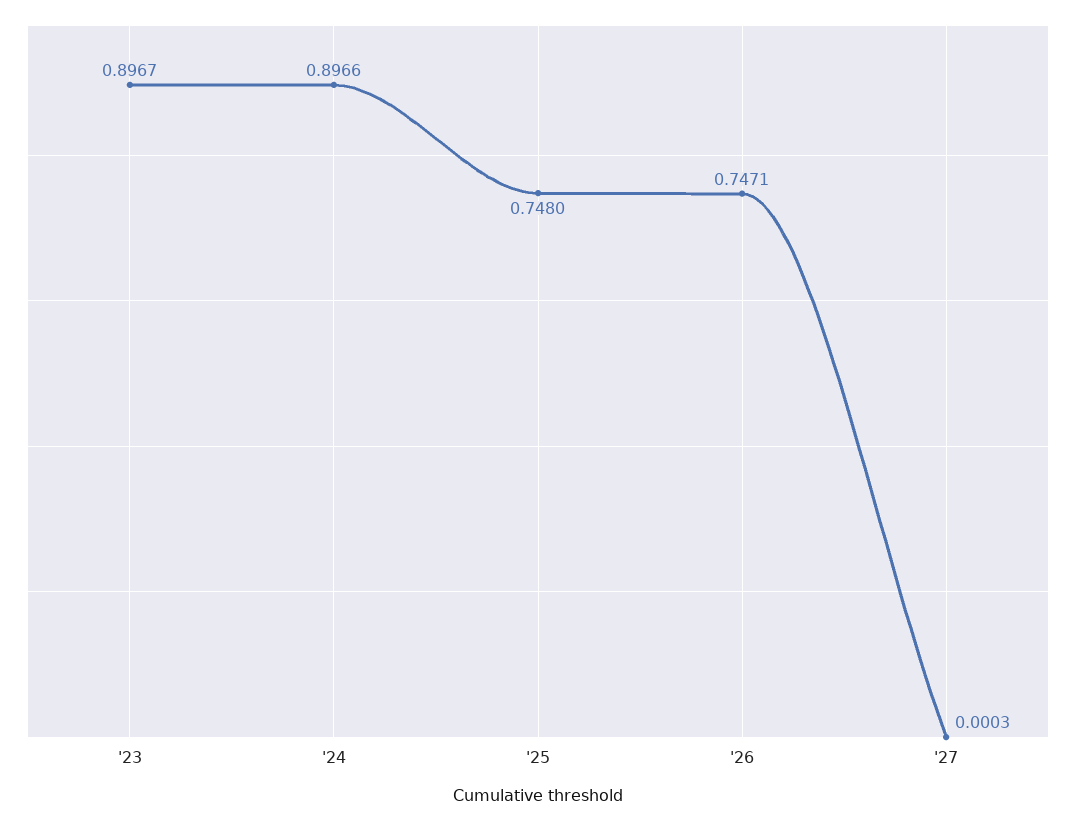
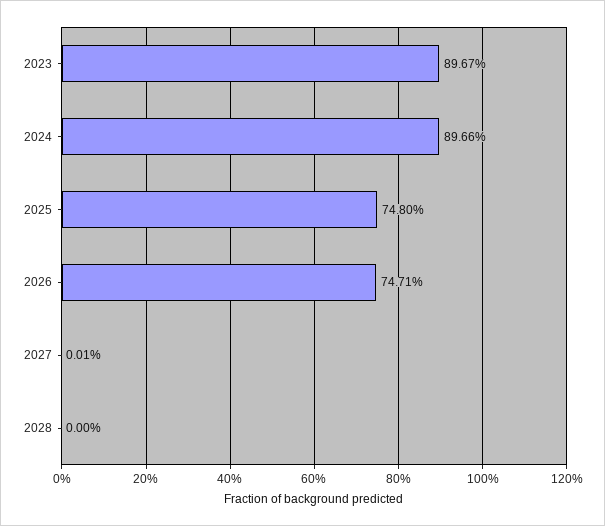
'27: 0.0003 -> 0.0001
2028: none -> 0

